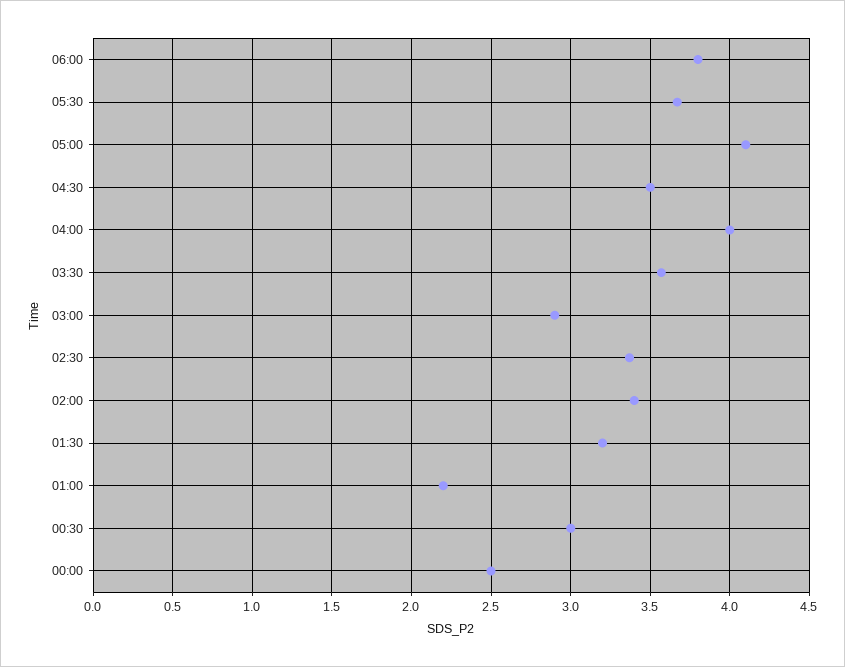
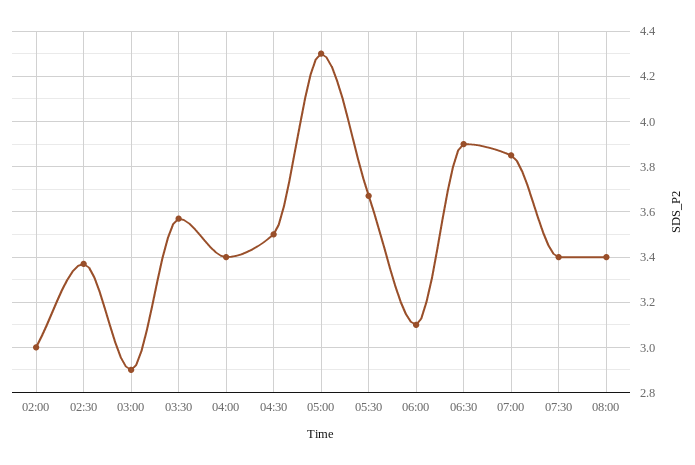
06:00: 3.8 -> 3.1
05:00: 4.1 -> 4.3
04:00: 4 -> 3.4
02:00: 3.4 -> 3
01:30: 3.2 -> none
01:00: 2.2 -> none
00:30: 3 -> none
00:00: 2.5 -> none
06:30: none -> 3.9
07:00: none -> 3.85
07:30: none -> 3.4
08:00: none -> 3.4

